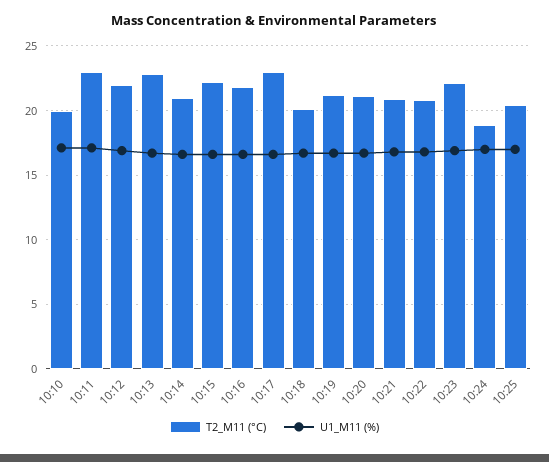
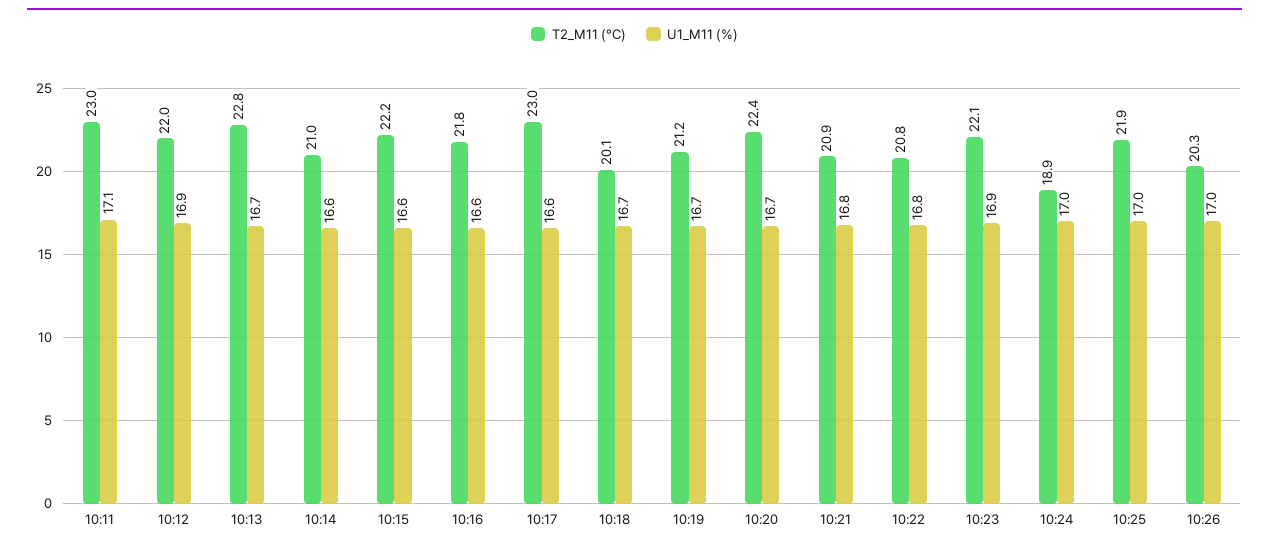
T2_M11 (°C), 10:10: 20 -> none
U1_M11 (%), 10:10: 17 -> none
T2_M11 (°C), 10:20: 21 -> 22.4
T2_M11 (°C), 10:25: 20.5 -> 21.9
T2_M11 (°C), 10:26: none -> 20.3
U1_M11 (%), 10:26: none -> 17

